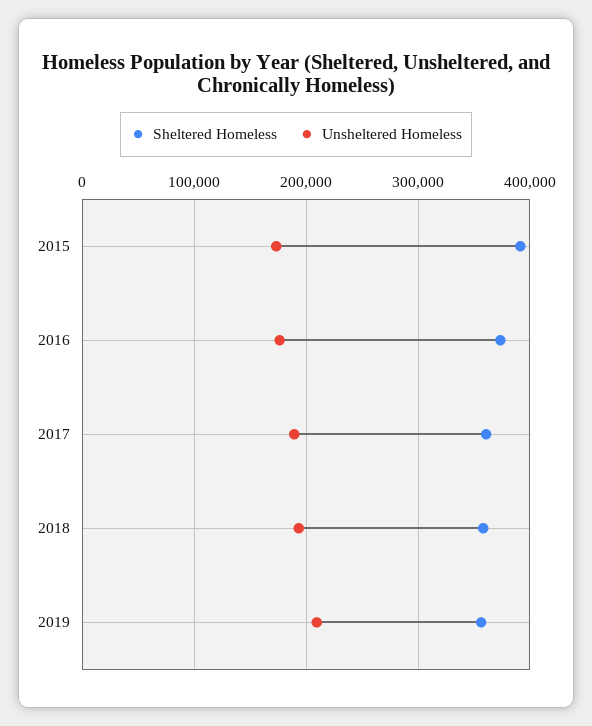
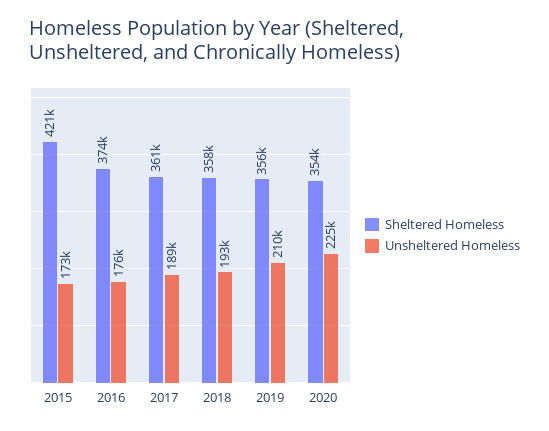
Sheltered Homeless, 2015: 390000 -> 421000
Sheltered Homeless, 2020: none -> 354000
Unsheltered Homeless, 2020: none -> 225000

